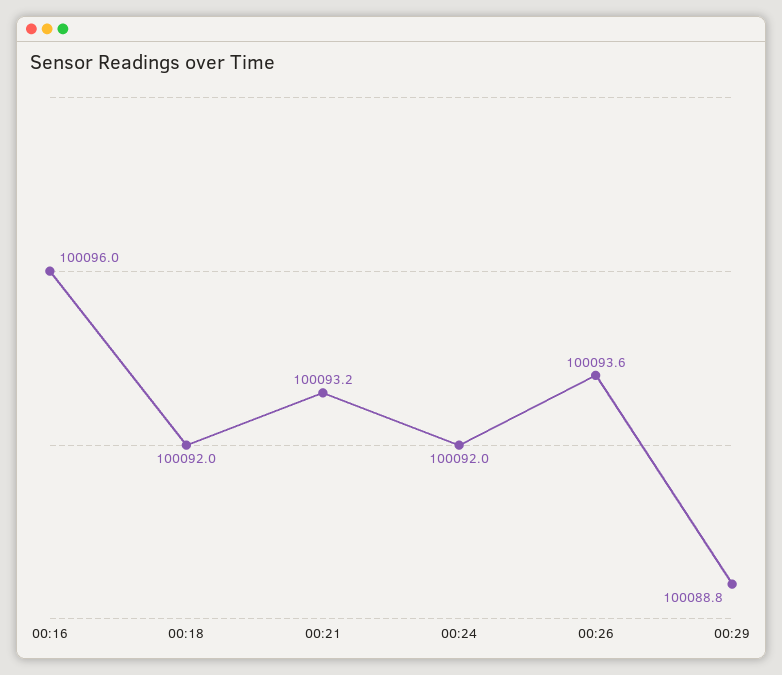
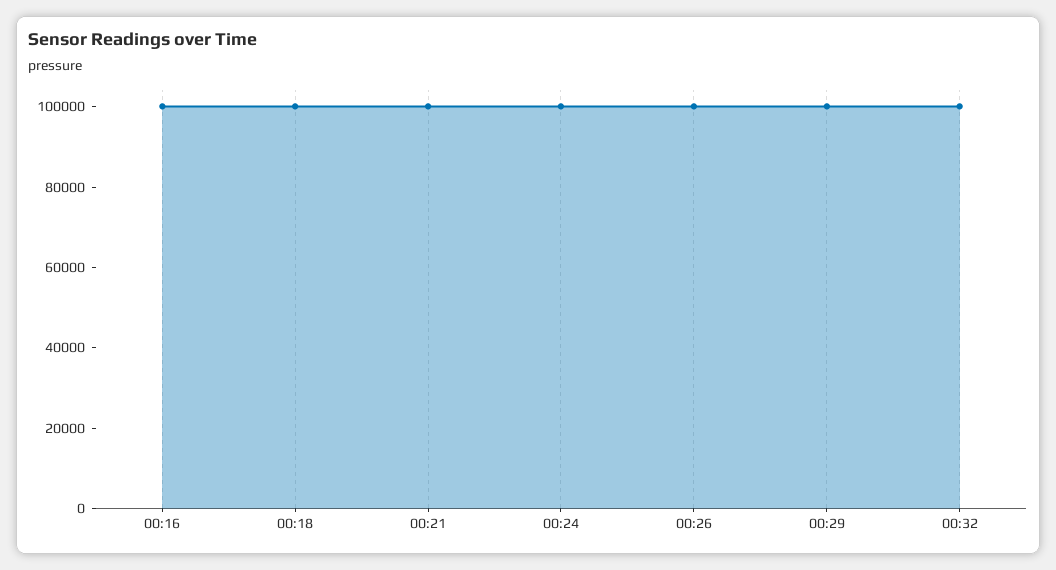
00:32: none -> 100000

